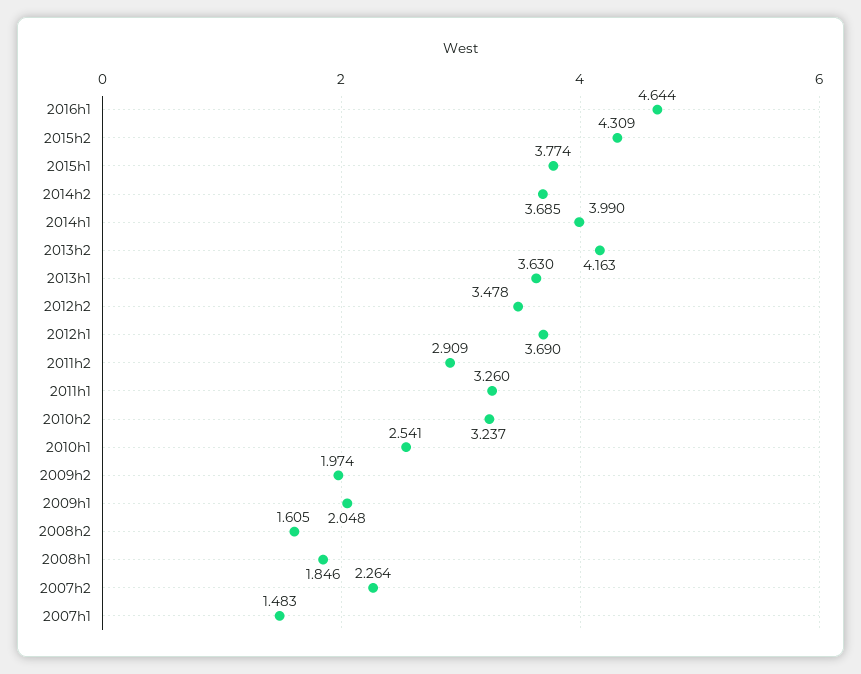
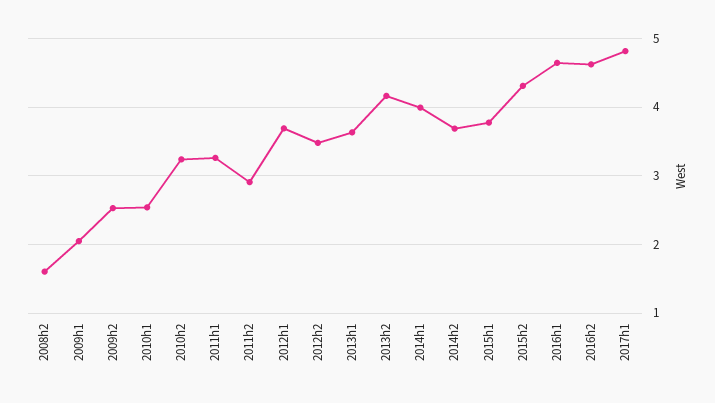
2009h2: 1.974 -> 2.5
2008h1: 1.846 -> none
2007h2: 2.264 -> none
2007h1: 1.483 -> none
2016h2: none -> 4.6
2017h1: none -> 4.8

